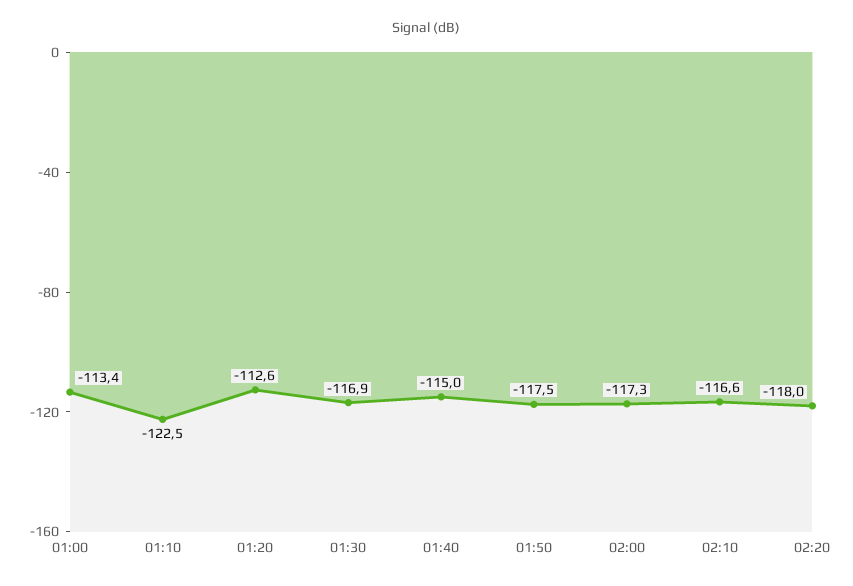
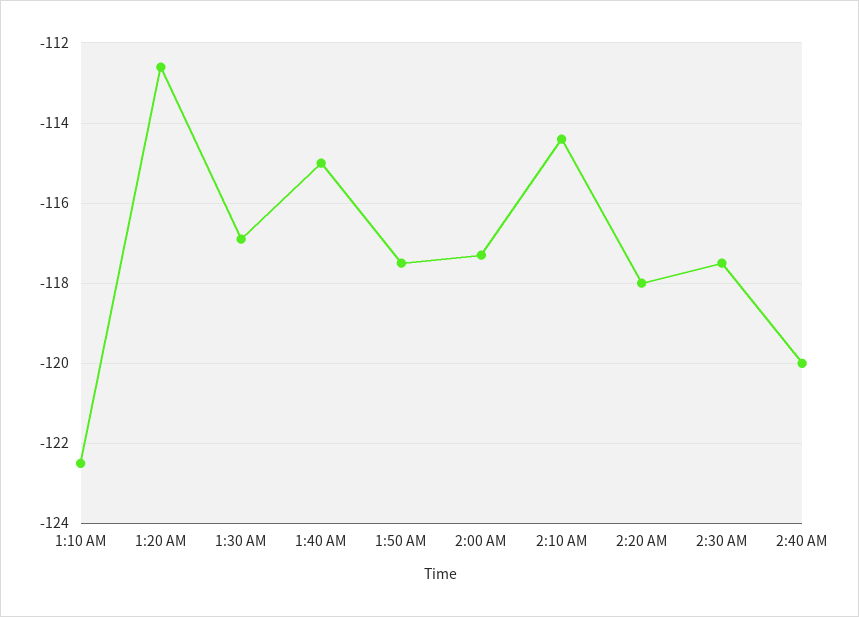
01:00: -113.4 -> none
02:10: -116.6 -> -114.5
2:30 AM: none -> -117.5
2:40 AM: none -> -120

